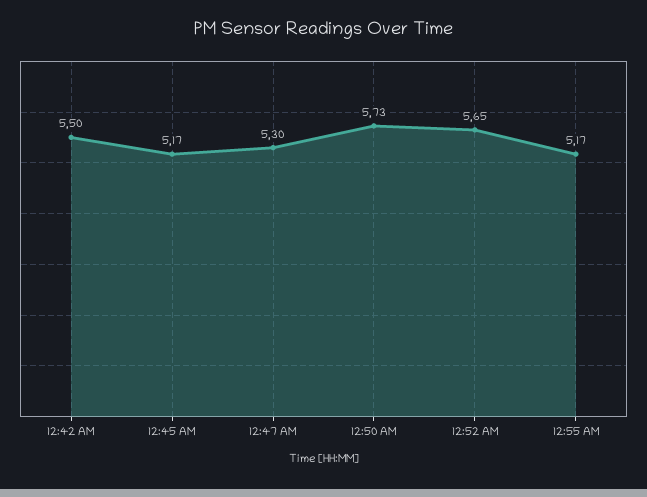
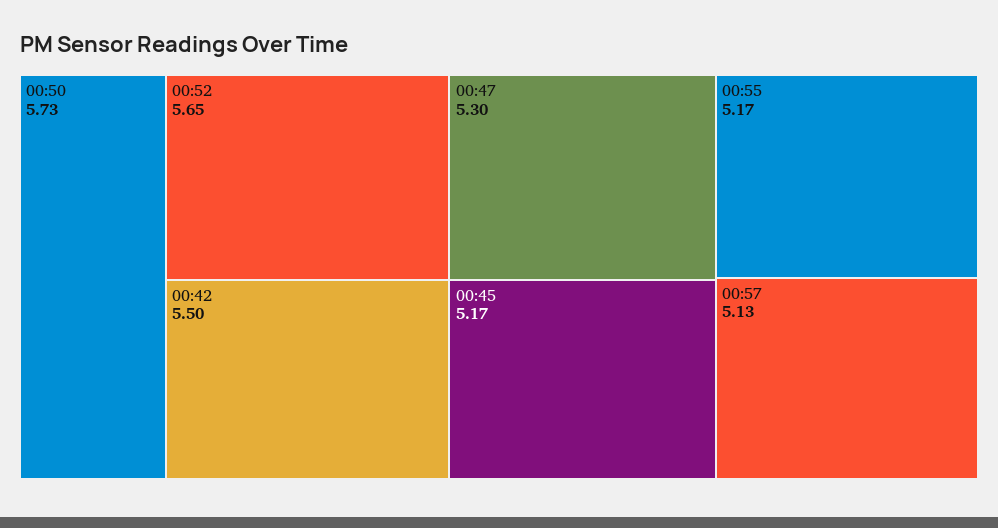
00:57: none -> 5.13

